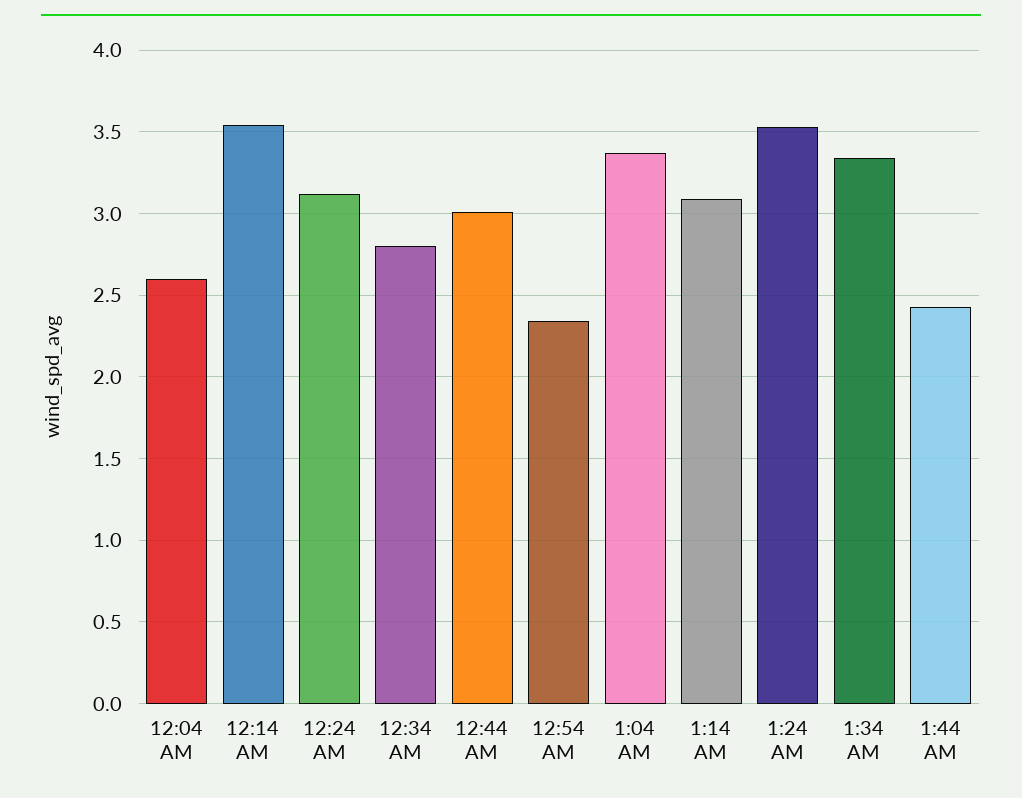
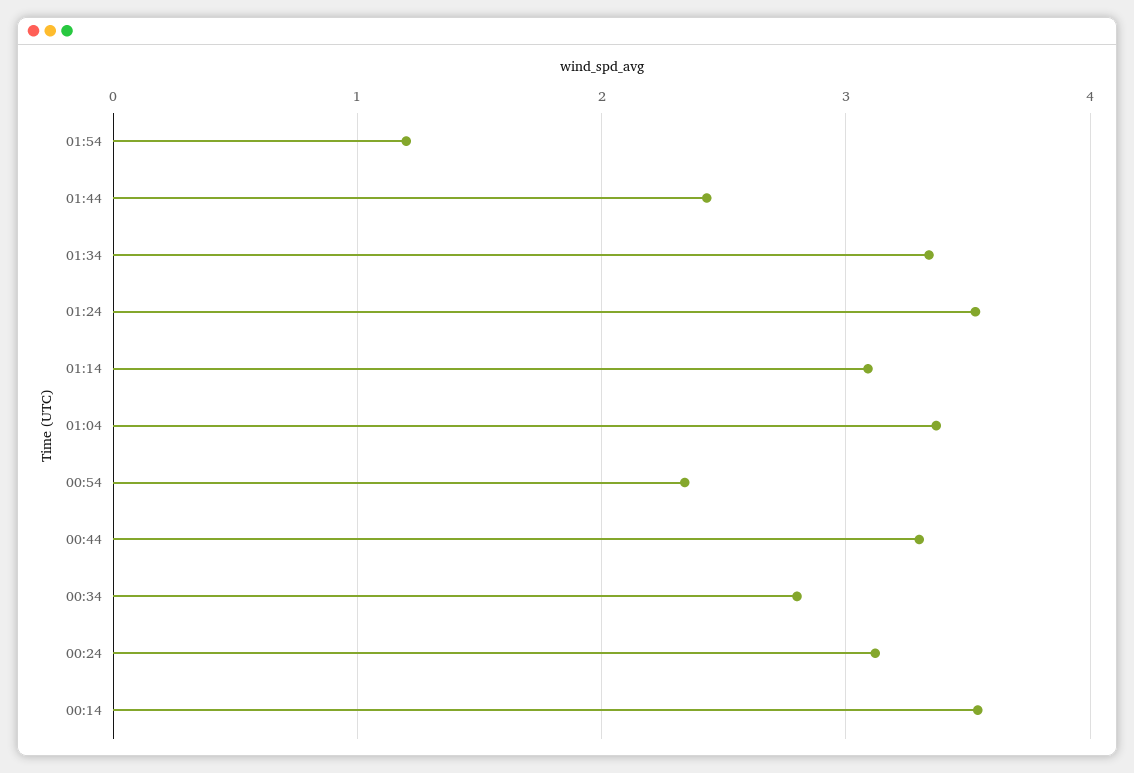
12:04 AM: 2.6 -> none
12:44 AM: 3 -> 3.3
01:54: none -> 1.2

